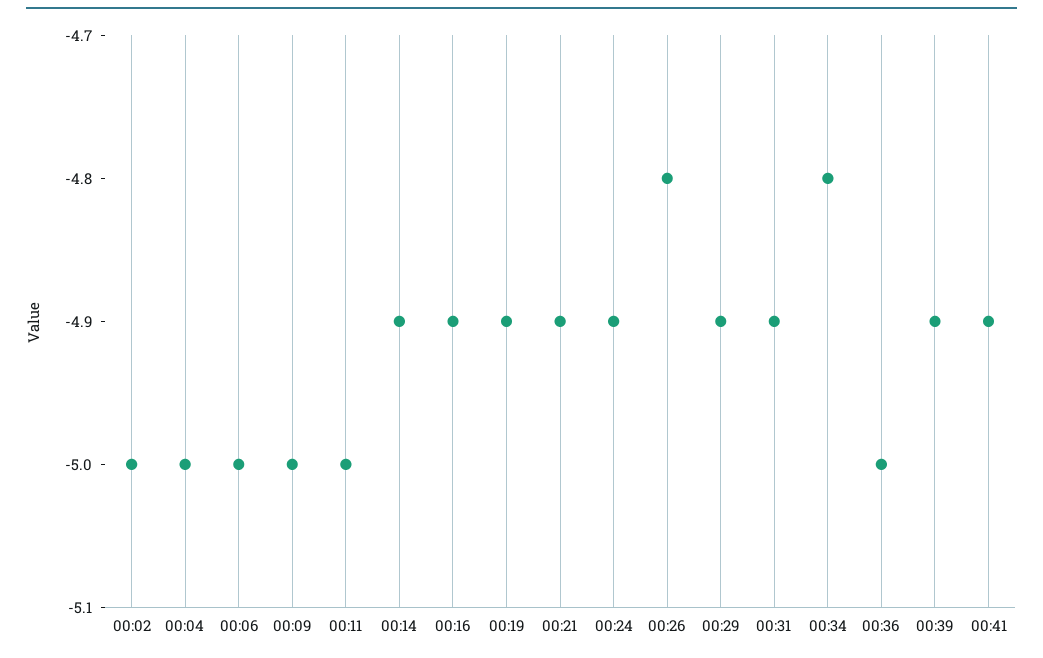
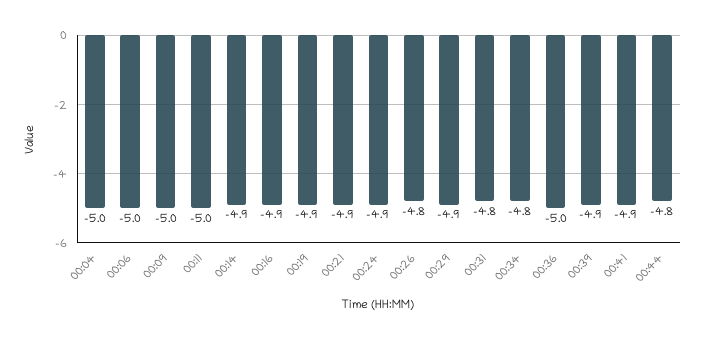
00:02: -5 -> none
00:31: -4.9 -> -4.8
00:44: none -> -4.8

